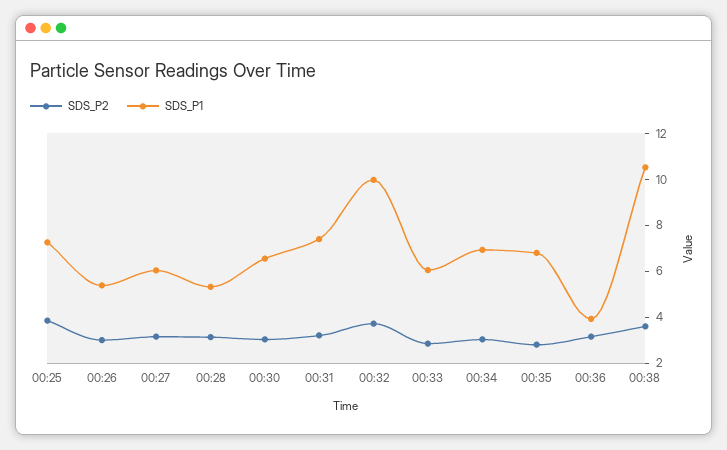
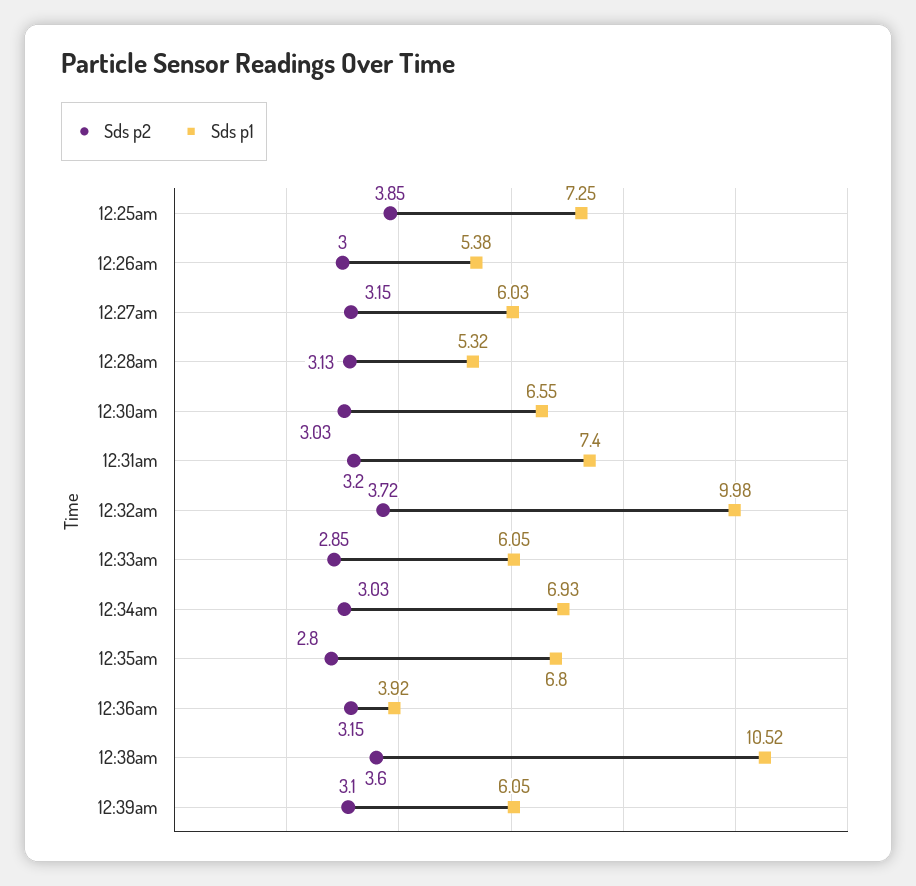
SDS_P2, 12:39am: none -> 3.1
SDS_P1, 12:39am: none -> 6.05

